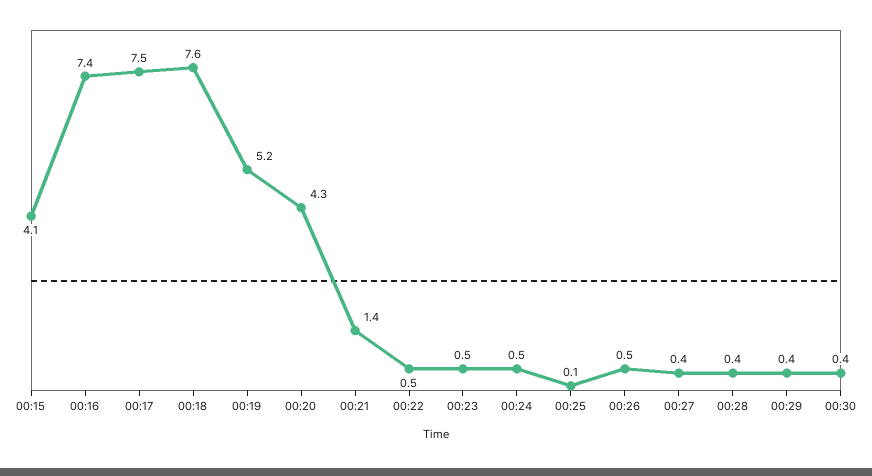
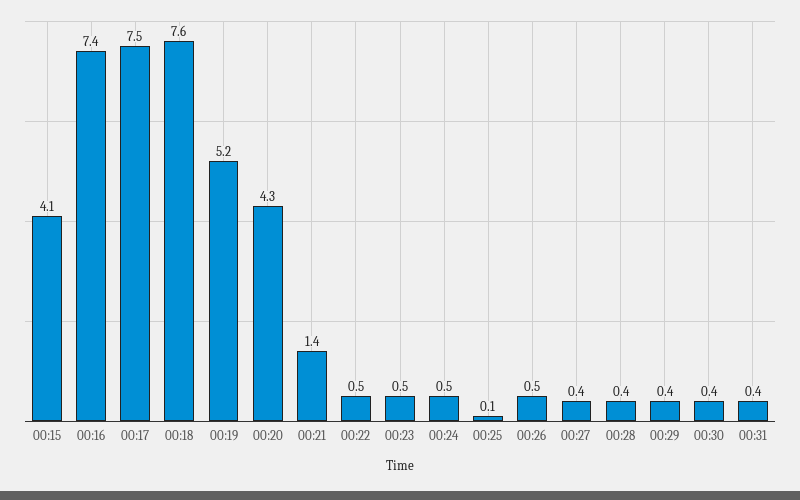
00:31: none -> 0.4

